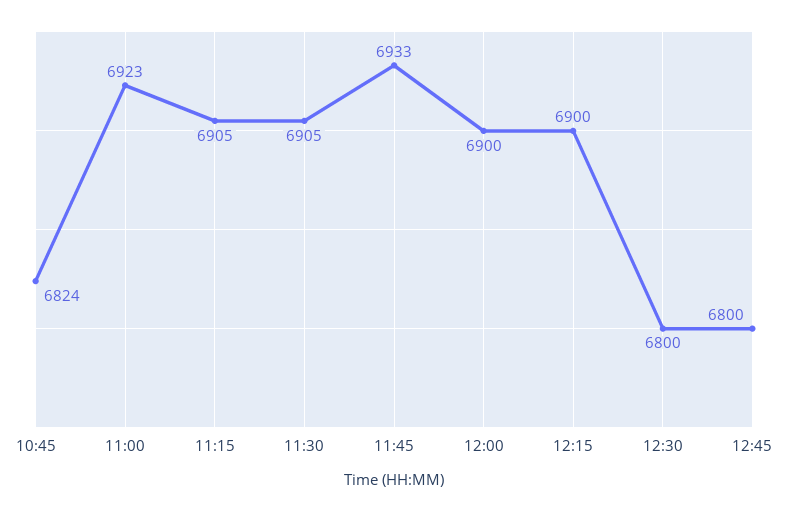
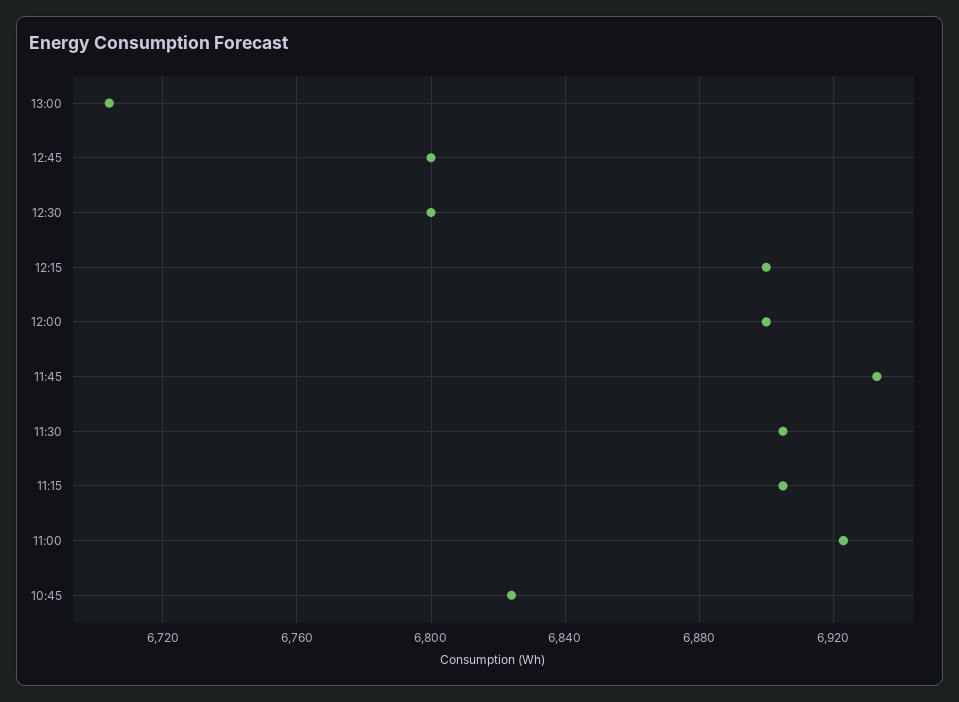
13:00: none -> 6705

